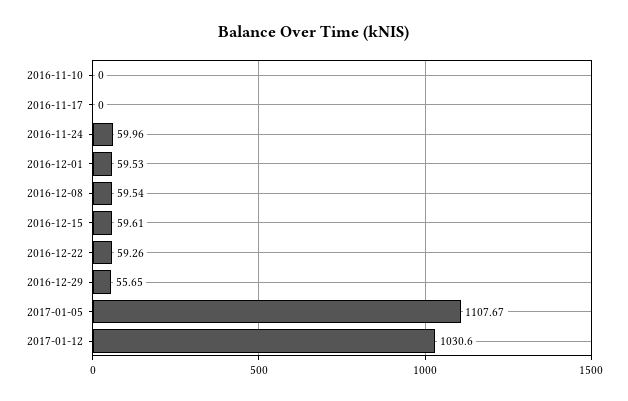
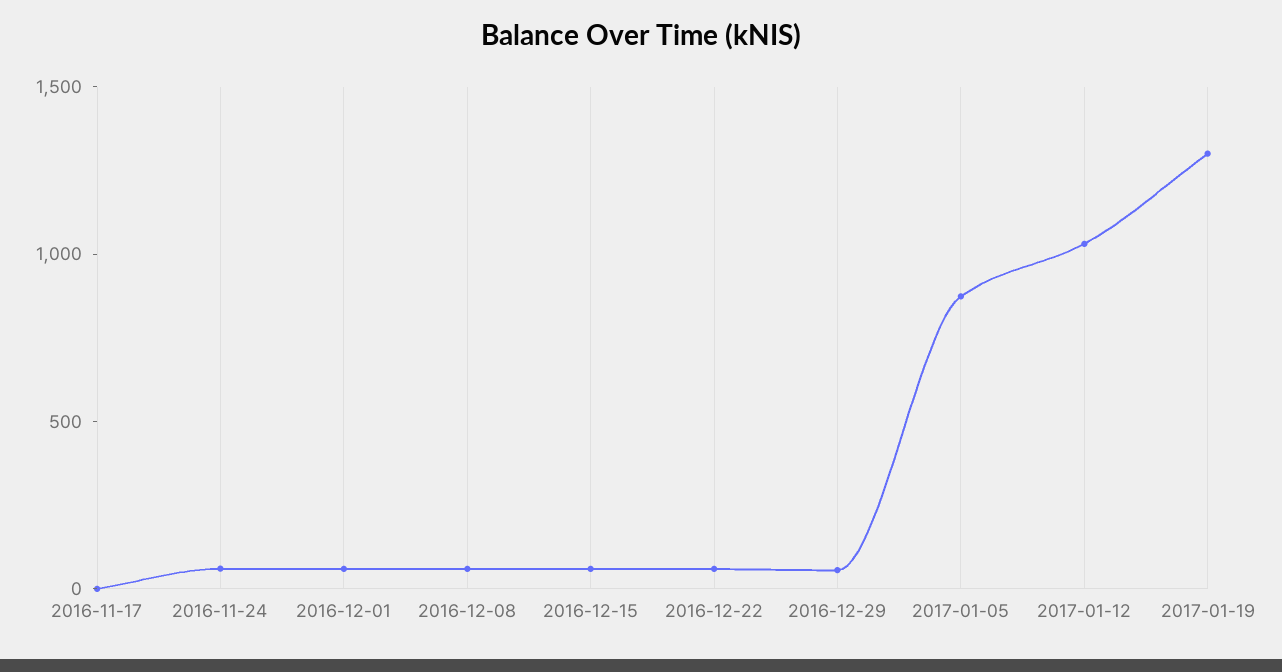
2016-11-10: 0 -> none
2017-01-05: 1107.67 -> 900
2017-01-19: none -> 1300

